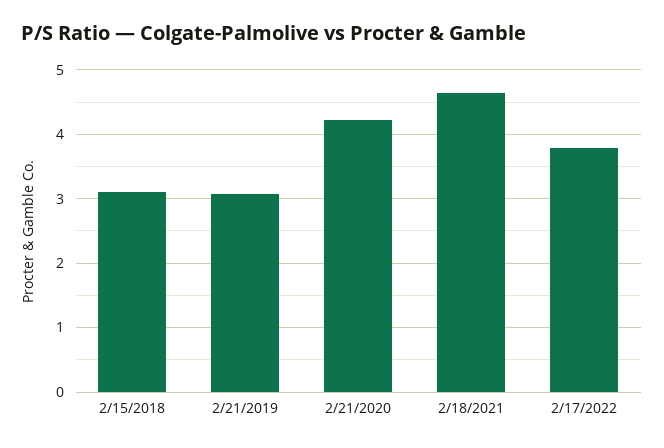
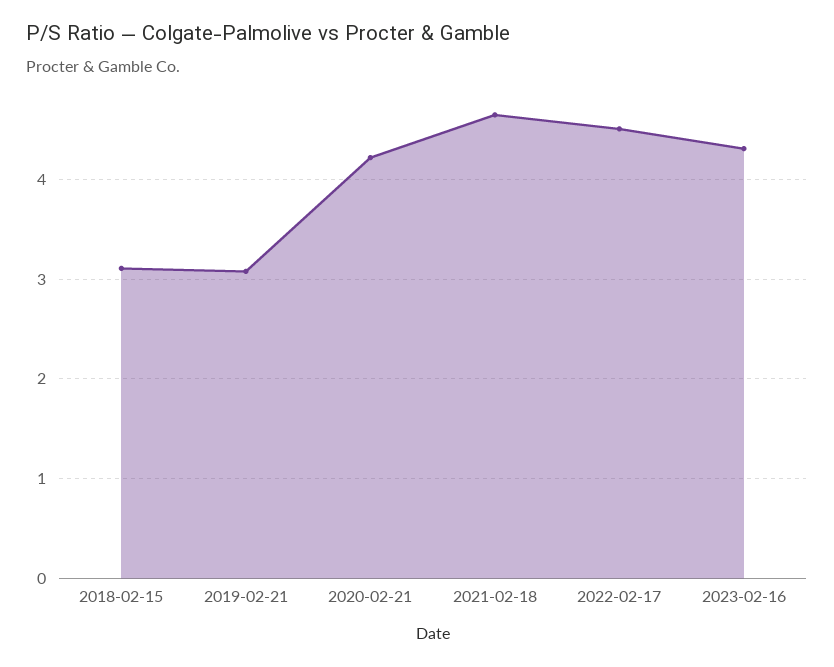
2/17/2022: 3.8 -> 4.5
2023-02-16: none -> 4.3

